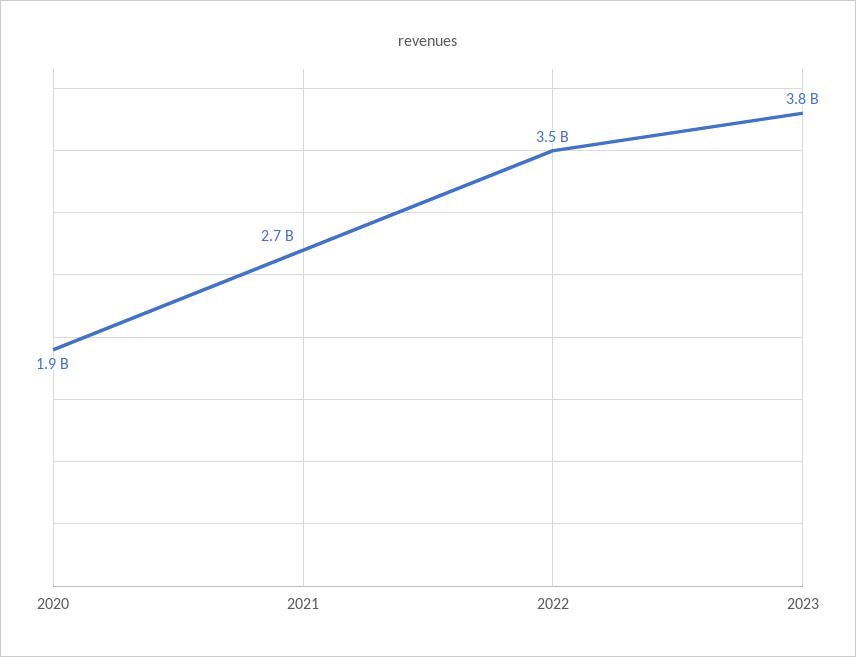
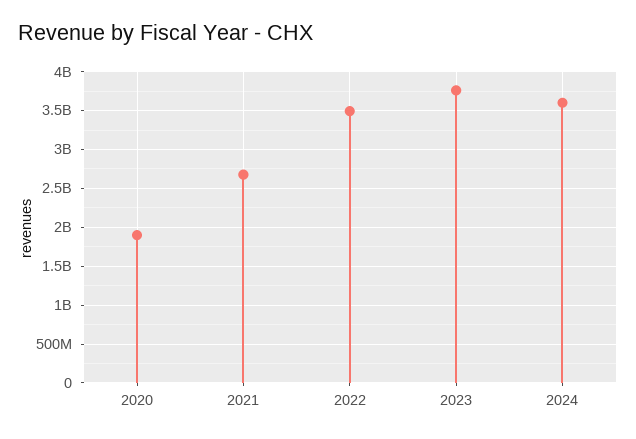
2024: none -> 3600000000

